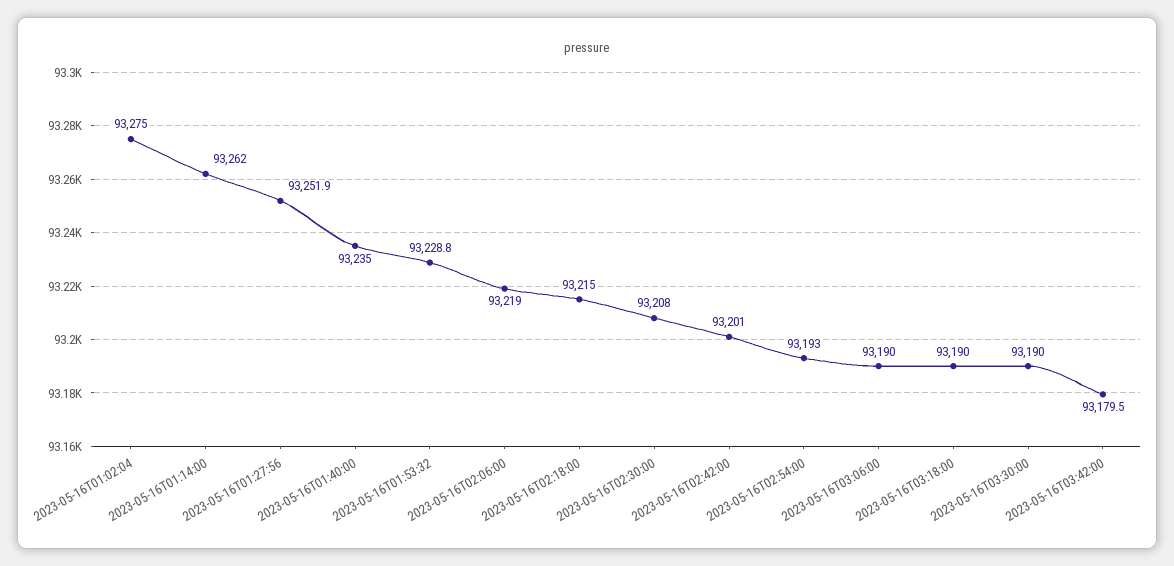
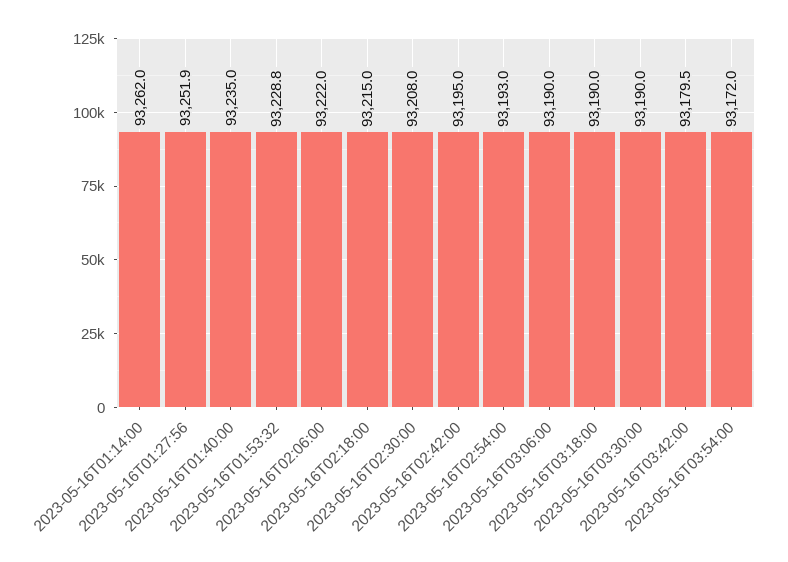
2023-05-16T01:02:04: 93275 -> none
2023-05-16T02:06:00: 93219 -> 93222
2023-05-16T02:42:00: 93201 -> 93195
2023-05-16T03:54:00: none -> 93172

